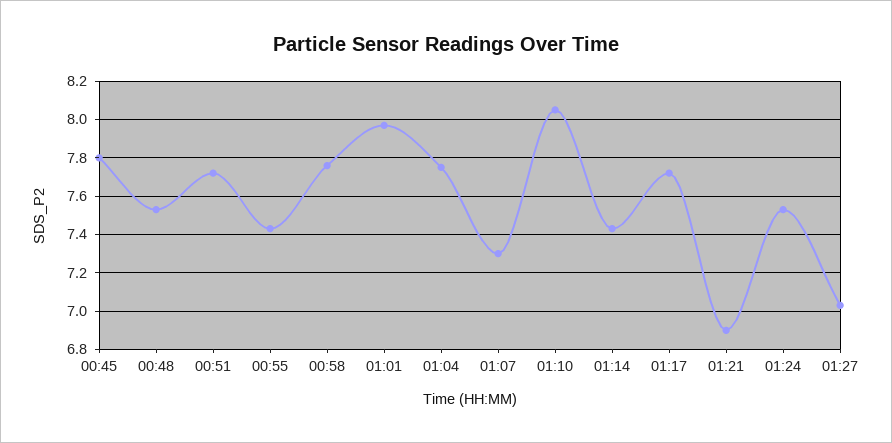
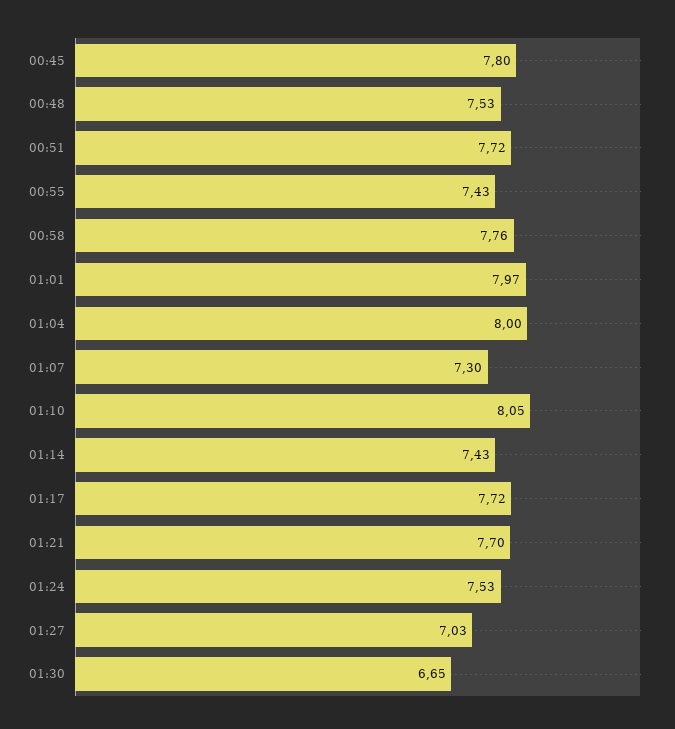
01:04: 7.75 -> 8
01:21: 6.9 -> 7.7
01:30: none -> 6.65

